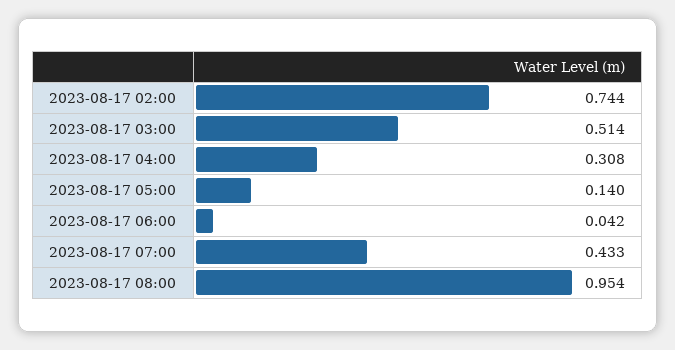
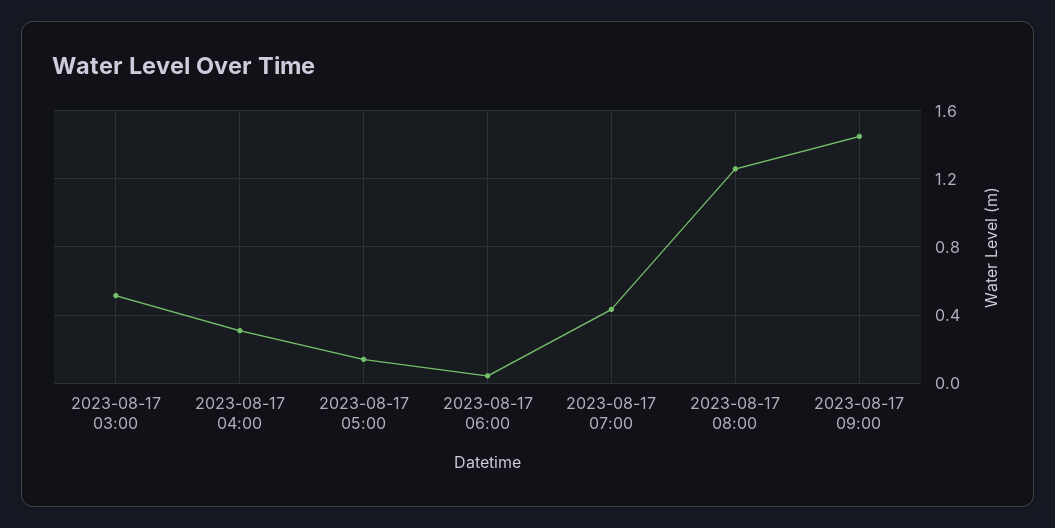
2023-08-17 02:00: 0.744 -> none
2023-08-17 08:00: 0.954 -> 1.25
2023-08-17 09:00: none -> 1.45

